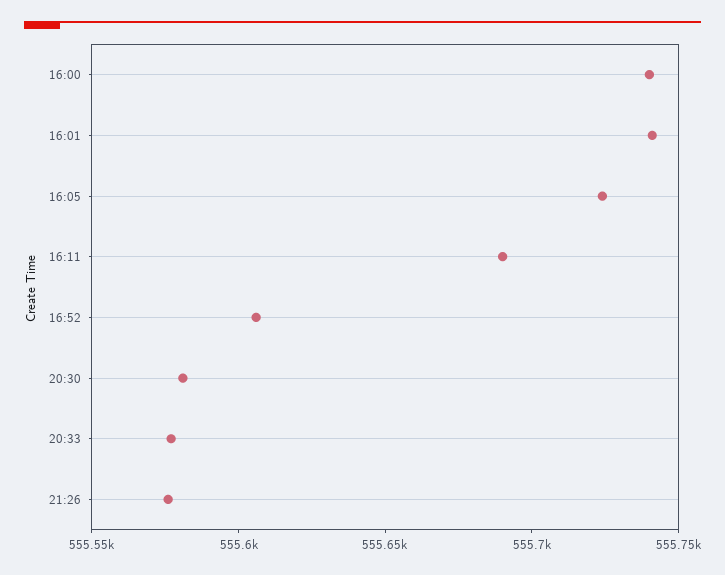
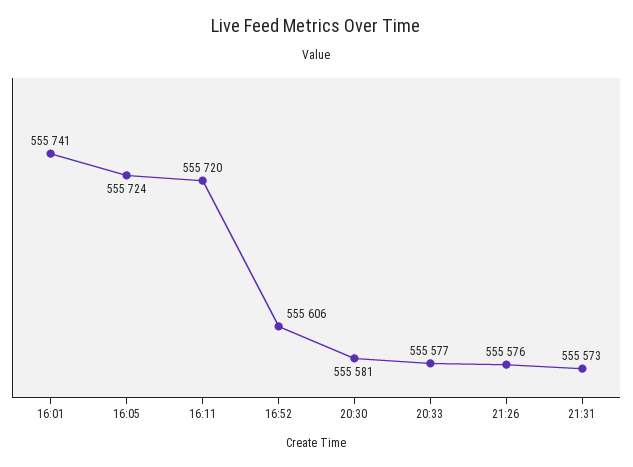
16:00: 555740 -> none
16:11: 555690 -> 555720
21:31: none -> 555573

